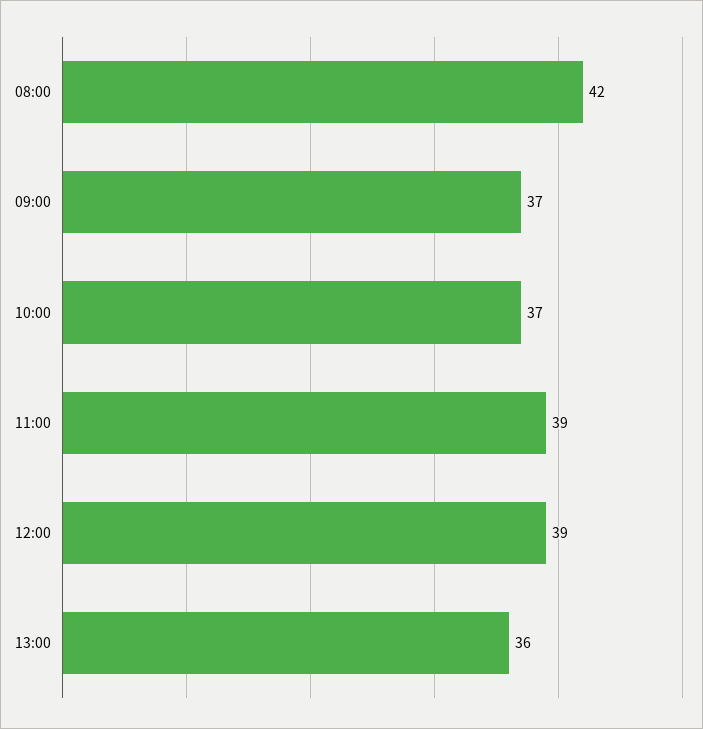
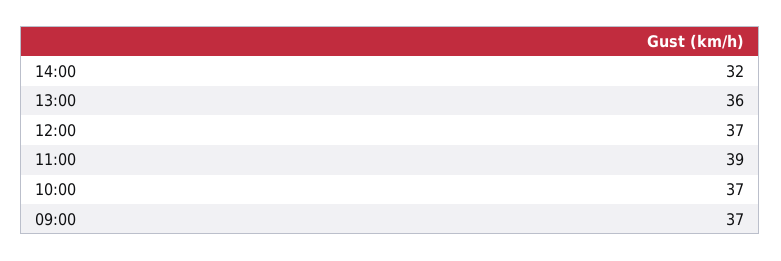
08:00: 42 -> none
12:00: 39 -> 37
14:00: none -> 32

